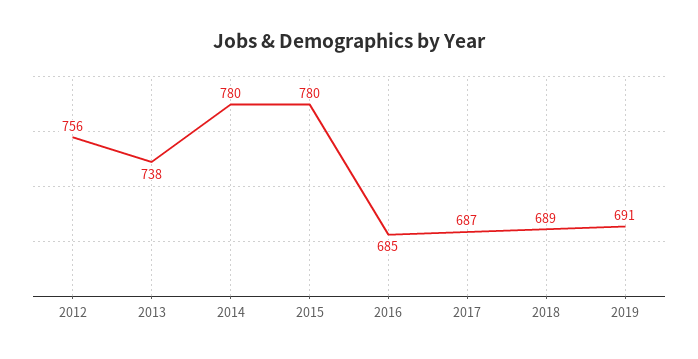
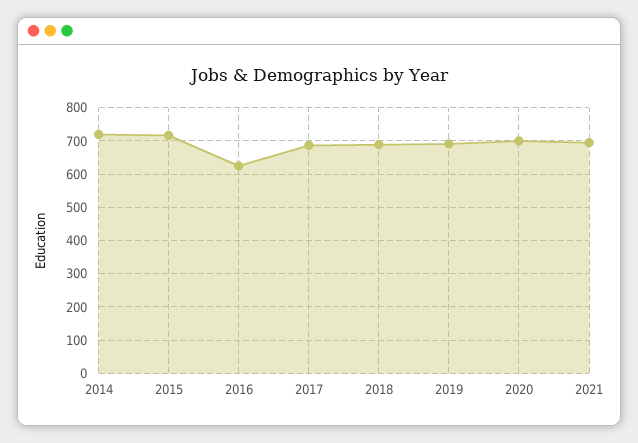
2012: 756 -> none
2013: 738 -> none
2014: 780 -> 720
2015: 780 -> 720
2016: 685 -> 620
2020: none -> 700
2021: none -> 700

